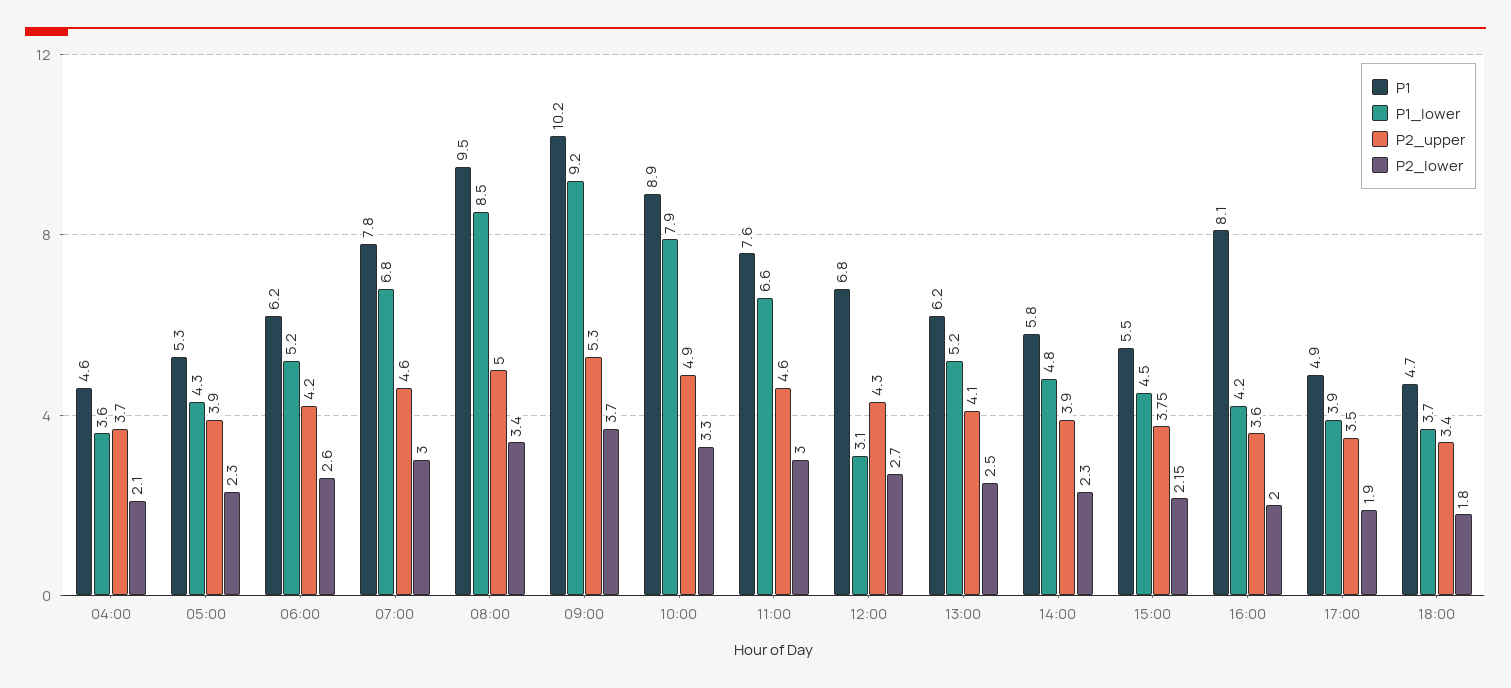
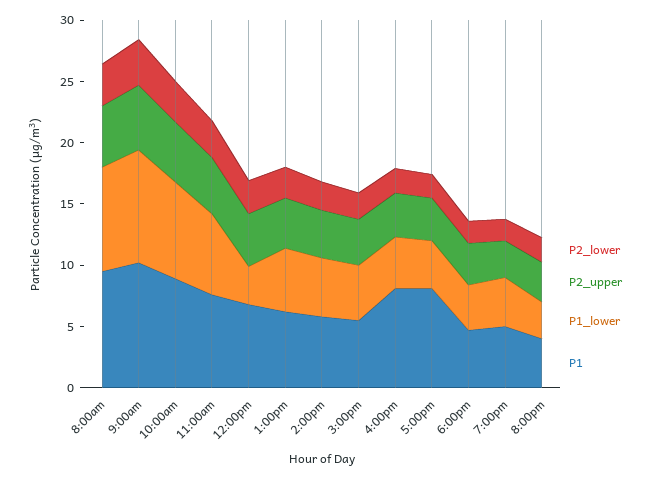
P1, 04:00: 4.6 -> none
P1_lower, 04:00: 3.6 -> none
P2_upper, 04:00: 3.7 -> none
P2_lower, 04:00: 2.1 -> none
P1, 05:00: 5.3 -> none
P1_lower, 05:00: 4.3 -> none
P2_upper, 05:00: 3.9 -> none
P2_lower, 05:00: 2.3 -> none
P1, 06:00: 6.2 -> none
P1_lower, 06:00: 5.2 -> none
P2_upper, 06:00: 4.2 -> none
P2_lower, 06:00: 2.6 -> none
P1, 07:00: 7.8 -> none
P1_lower, 07:00: 6.8 -> none
P2_upper, 07:00: 4.6 -> none
P2_lower, 07:00: 3 -> none
P1, 17:00: 4.9 -> 8
P2_lower, 7:00pm: none -> 2
P2_upper, 7:00pm: none -> 3
P1_lower, 7:00pm: none -> 4
P1, 7:00pm: none -> 5
P2_lower, 8:00pm: none -> 2
P2_upper, 8:00pm: none -> 3
P1_lower, 8:00pm: none -> 3
P1, 8:00pm: none -> 4

